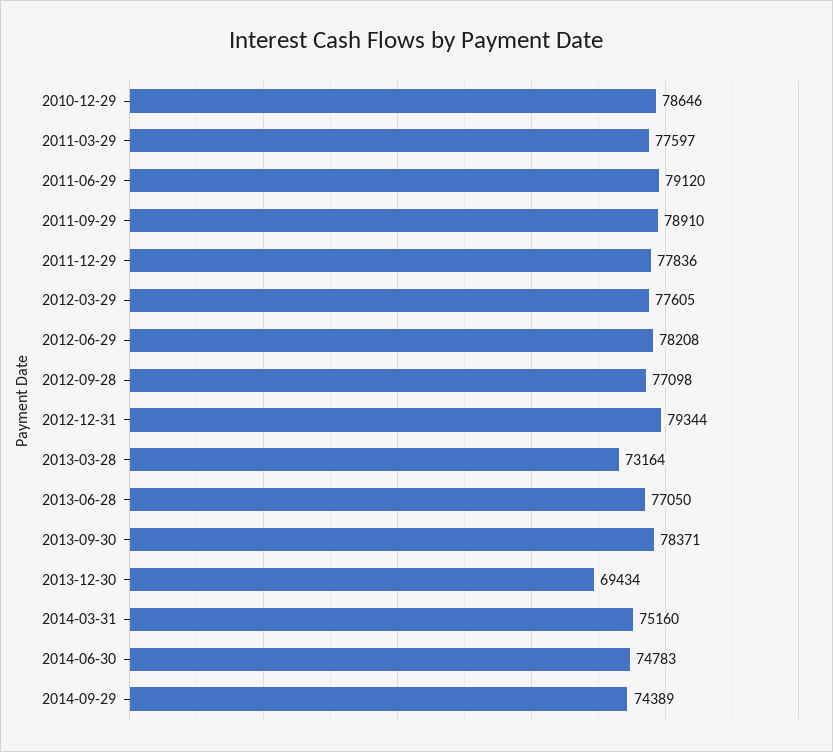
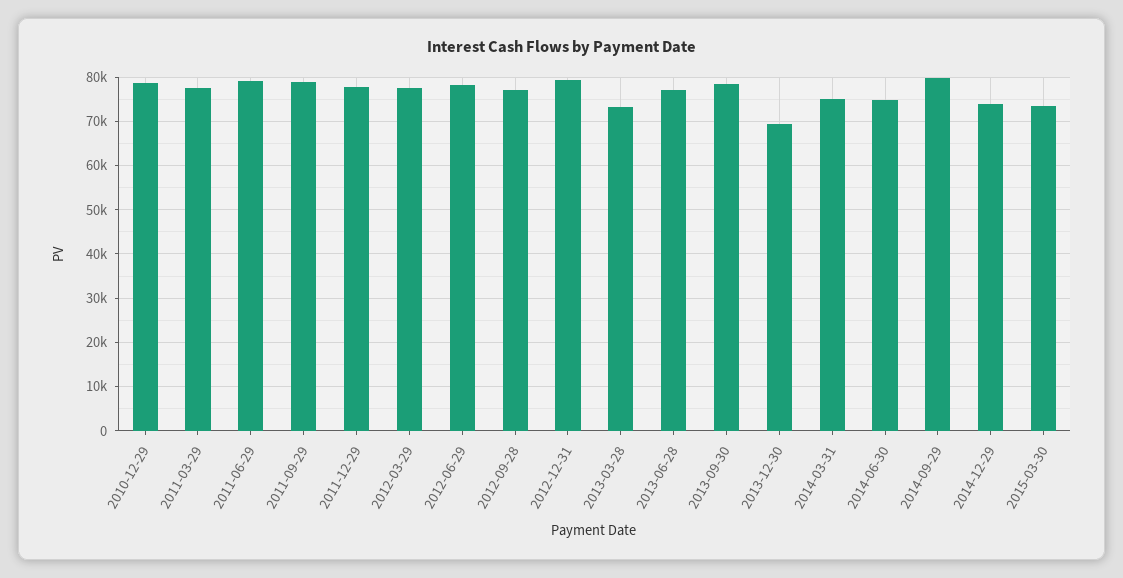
2014-09-29: 74389 -> 80000
2014-12-29: none -> 74000
2015-03-30: none -> 74000

